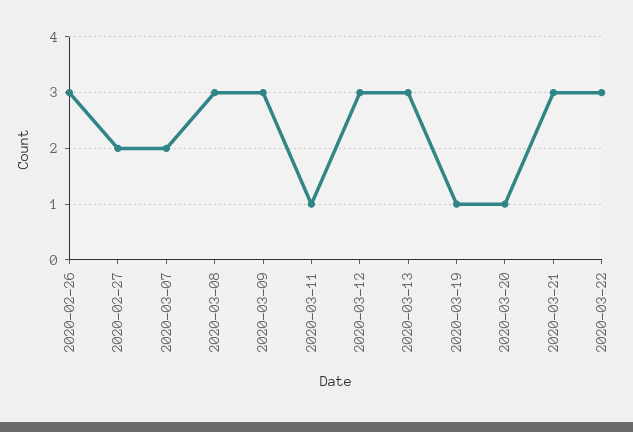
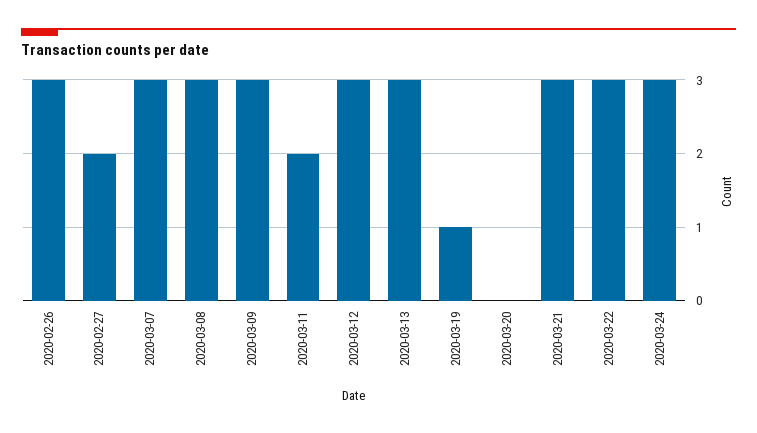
2020-03-07: 2 -> 3
2020-03-11: 1 -> 2
2020-03-20: 1 -> 0
2020-03-24: none -> 3

